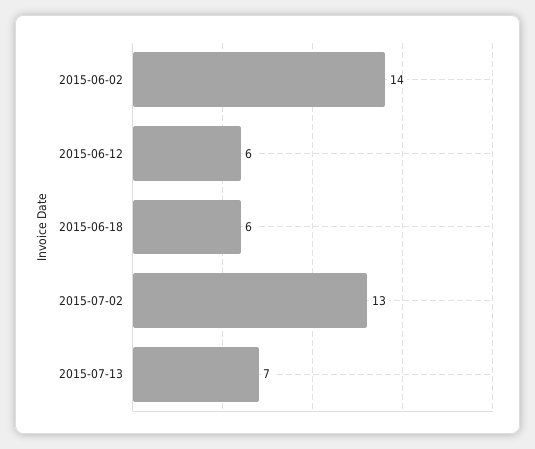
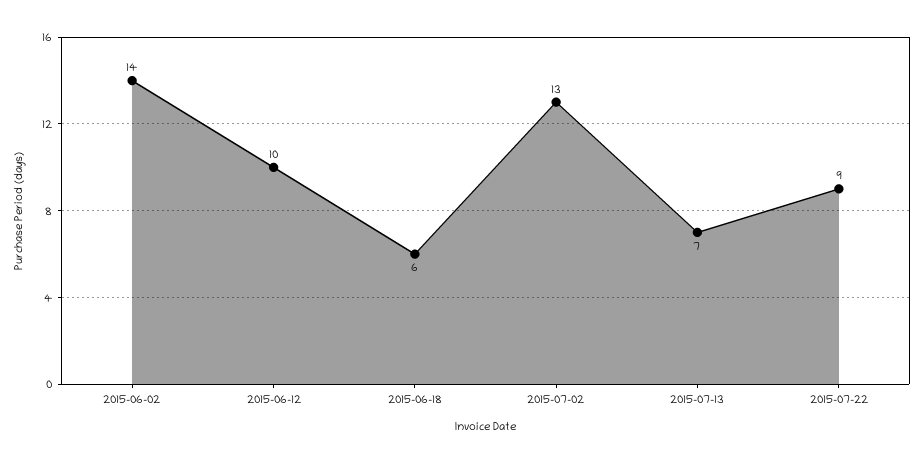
2015-06-12: 6 -> 10
2015-07-22: none -> 9

